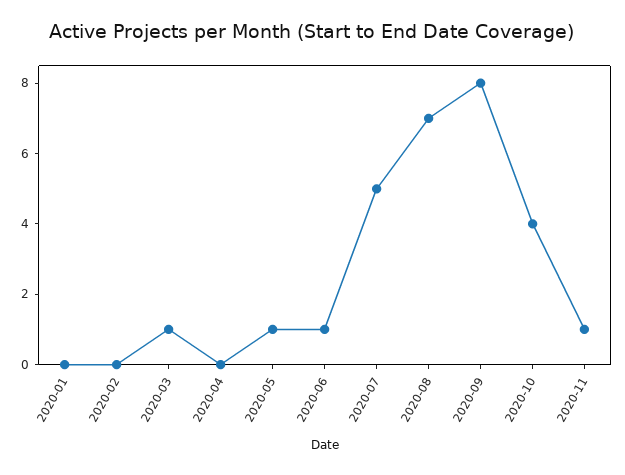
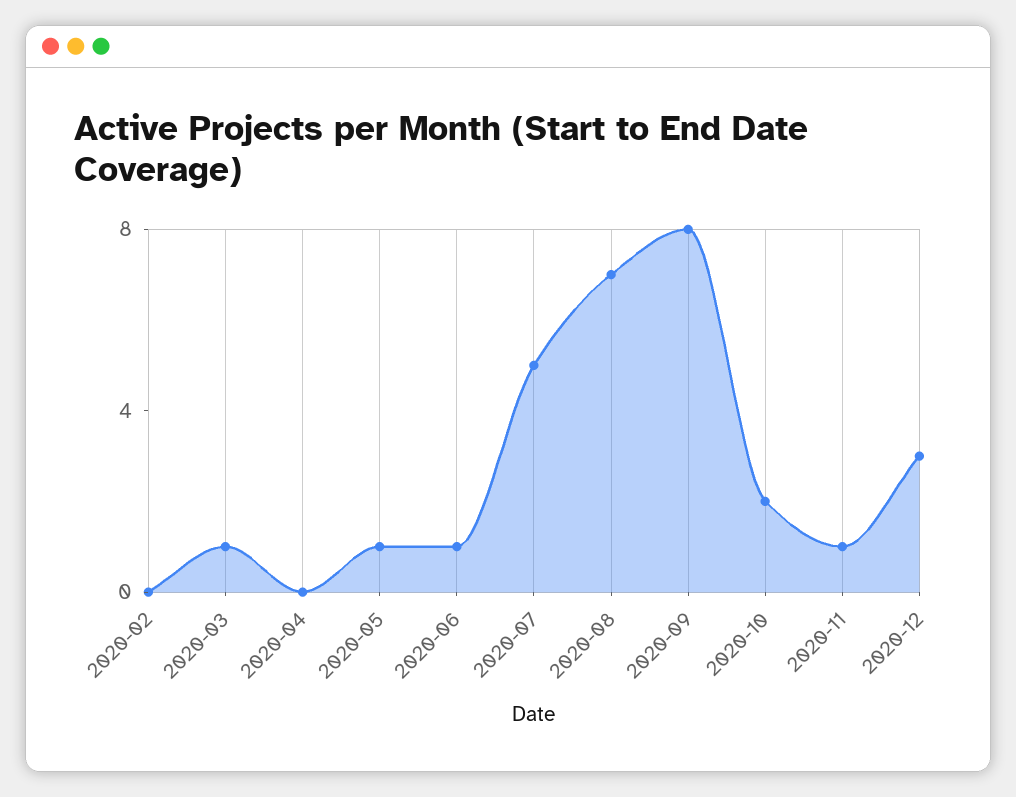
2020-01: 0 -> none
2020-10: 4 -> 2
2020-12: none -> 3

